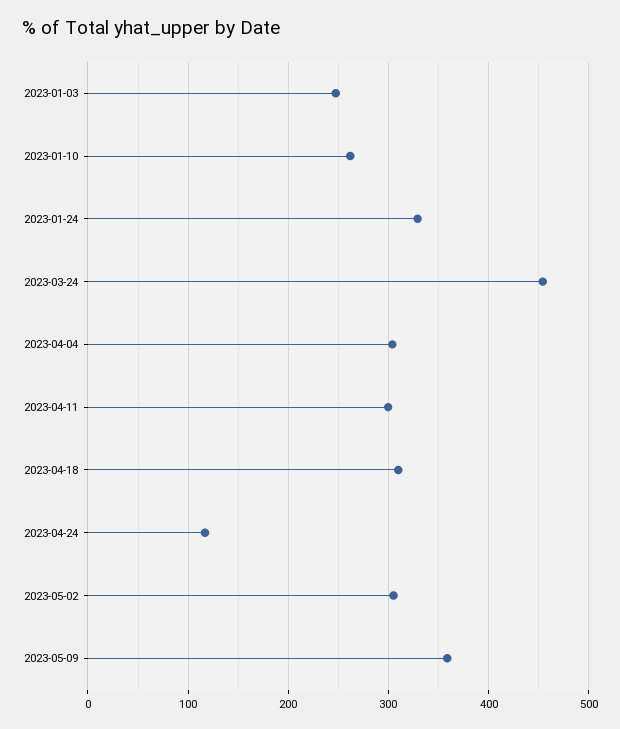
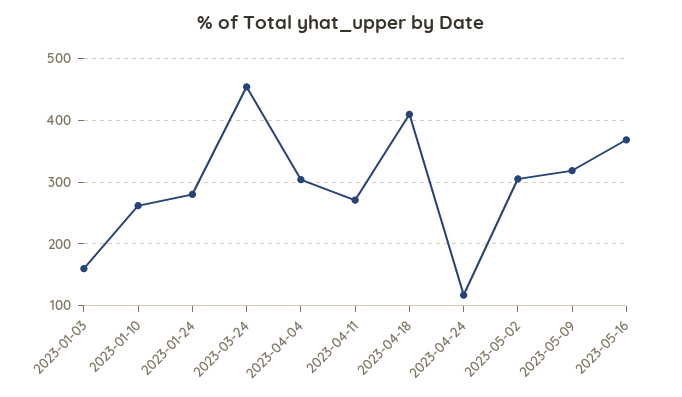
2023-01-03: 250 -> 160
2023-01-24: 330 -> 280
2023-04-11: 300 -> 270
2023-04-18: 310 -> 410
2023-05-09: 360 -> 320
2023-05-16: none -> 370

